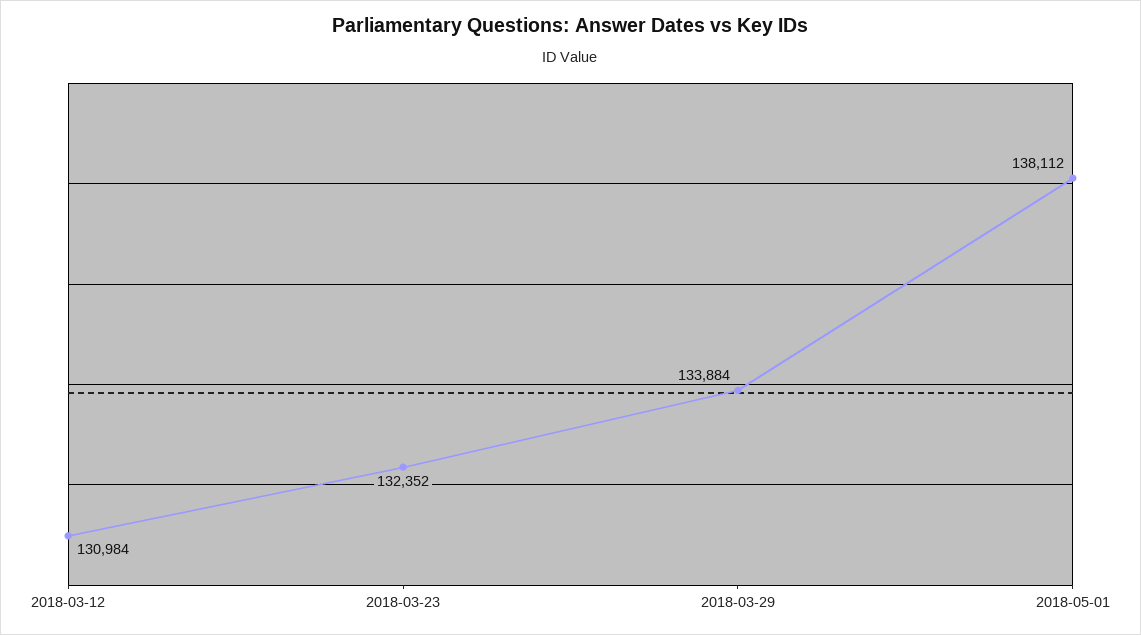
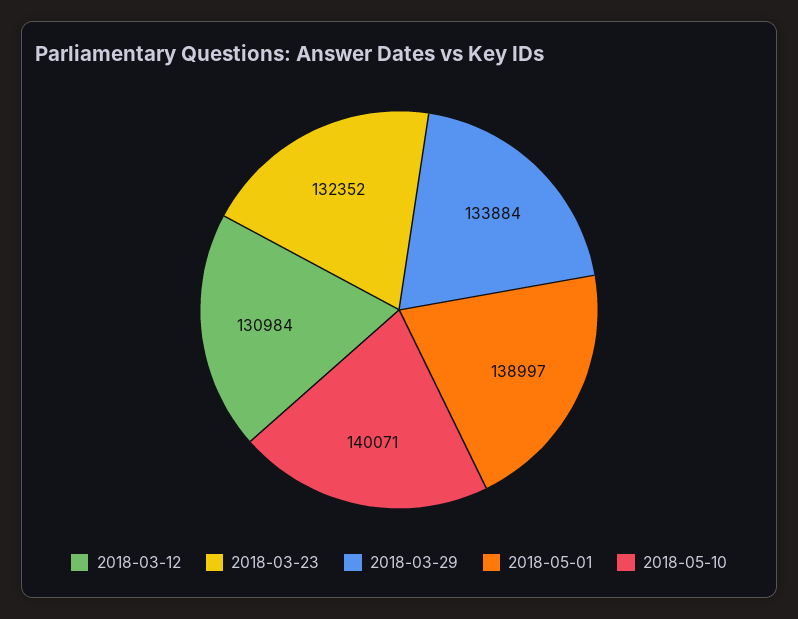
2018-05-01: 138112 -> 138997
2018-05-10: none -> 140071

